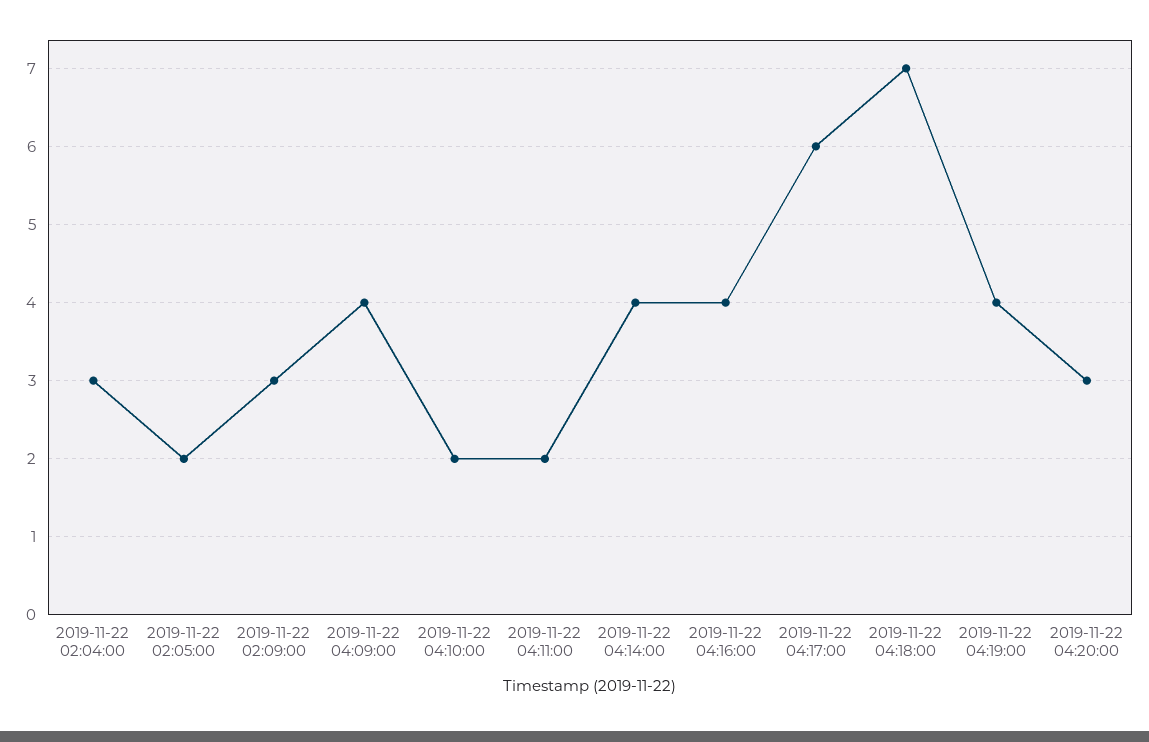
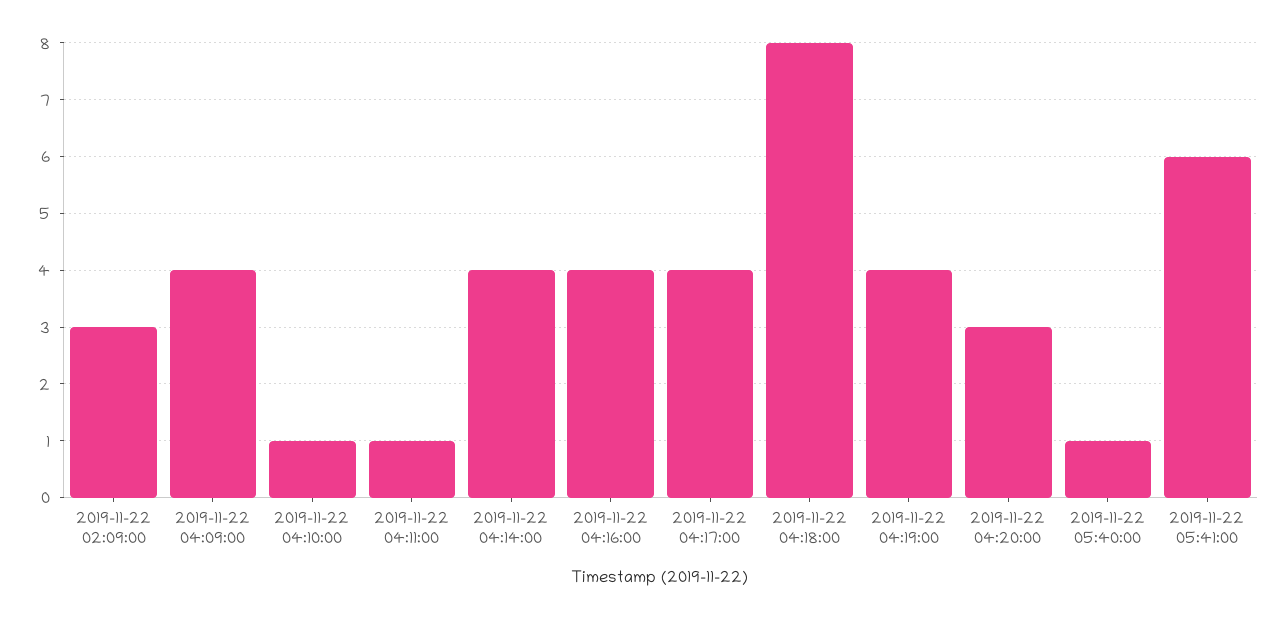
2019-11-22 02:04:00: 3 -> none
2019-11-22 02:05:00: 2 -> none
2019-11-22 04:10:00: 2 -> 1
2019-11-22 04:11:00: 2 -> 1
2019-11-22 04:17:00: 6 -> 4
2019-11-22 04:18:00: 7 -> 8
2019-11-22 05:40:00: none -> 1
2019-11-22 05:41:00: none -> 6

